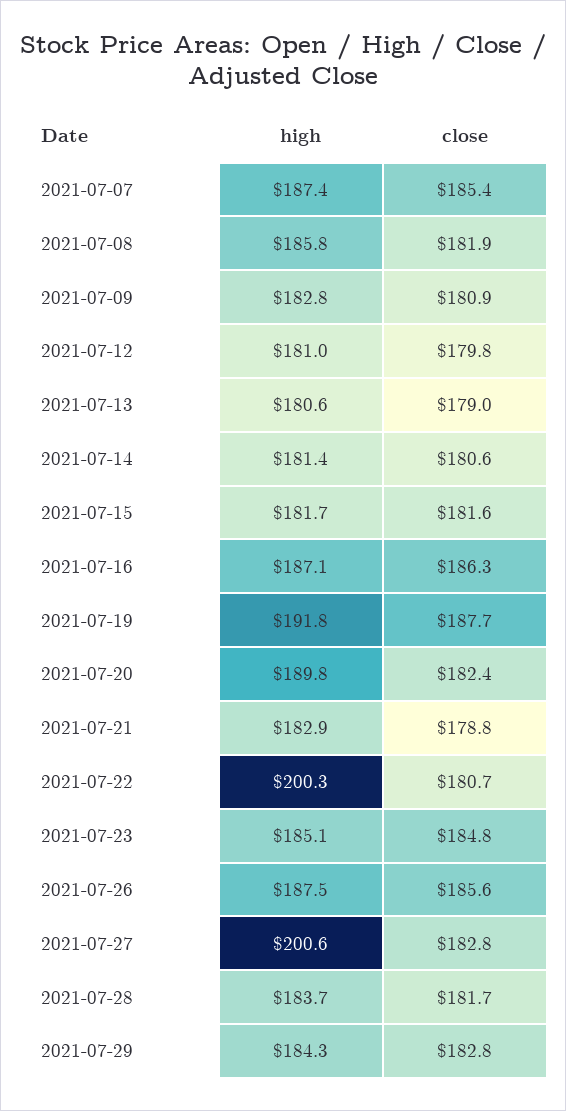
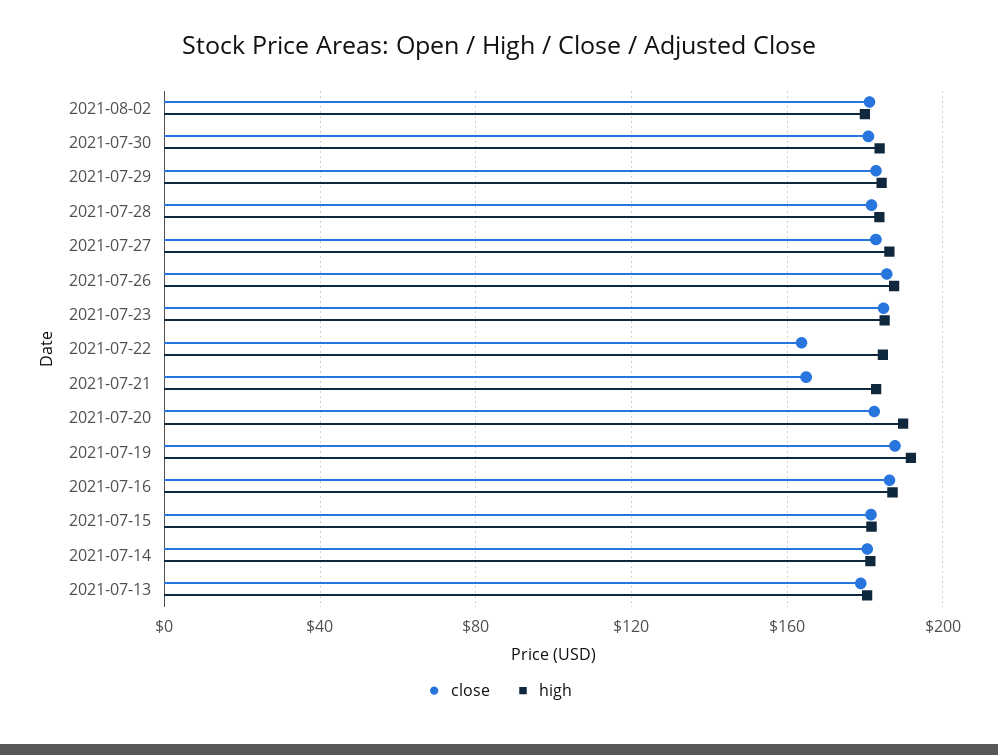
high, 2021-07-07: 187.4 -> none
close, 2021-07-07: 185.4 -> none
high, 2021-07-08: 185.8 -> none
close, 2021-07-08: 181.9 -> none
high, 2021-07-09: 182.8 -> none
close, 2021-07-09: 180.9 -> none
high, 2021-07-12: 181 -> none
close, 2021-07-12: 179.8 -> none
close, 2021-07-21: 178.8 -> 165
high, 2021-07-22: 200.3 -> 185
close, 2021-07-22: 180.7 -> 165
high, 2021-07-27: 200.6 -> 185
close, 2021-08-02: none -> 180
high, 2021-08-02: none -> 180
close, 2021-07-30: none -> 180
high, 2021-07-30: none -> 185

